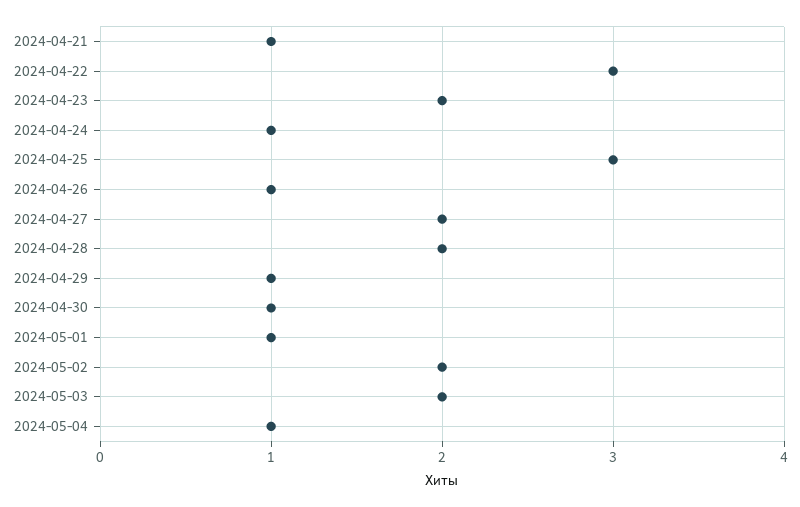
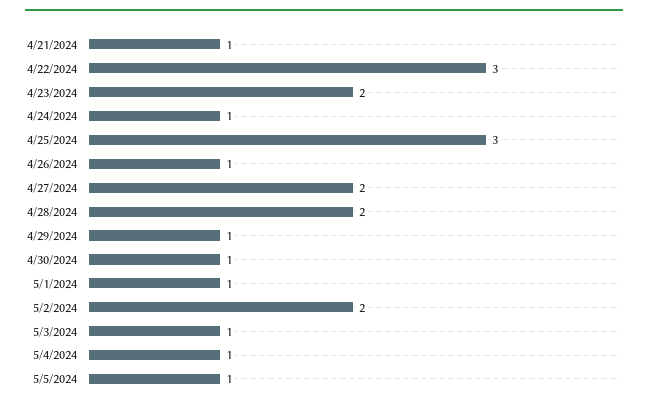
2024-05-03: 2 -> 1
5/5/2024: none -> 1

